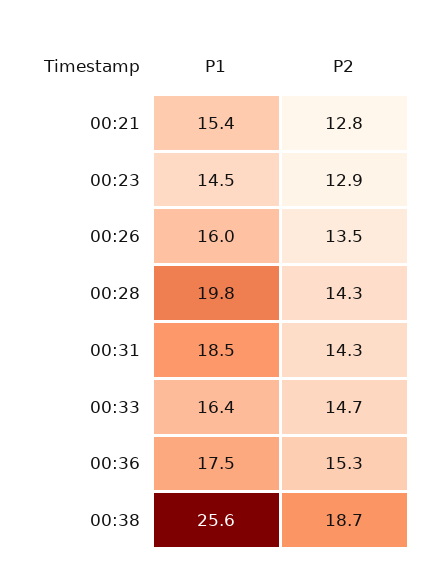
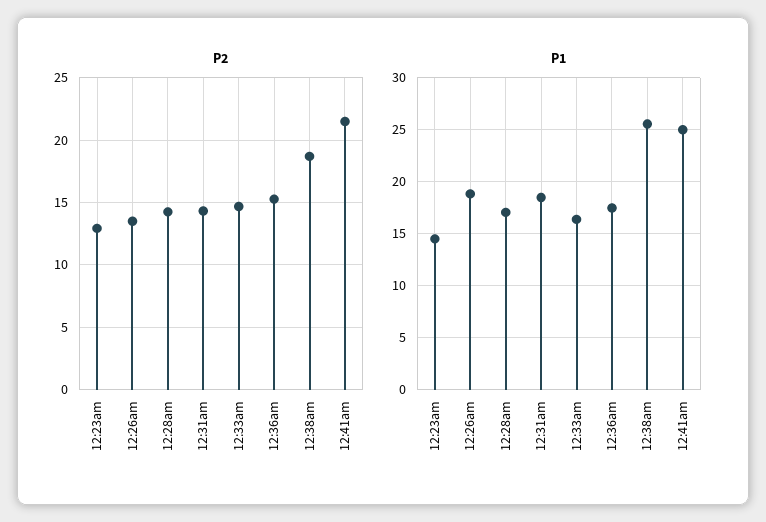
P1, 00:21: 15.4 -> none
P2, 00:21: 12.8 -> none
P1, 00:26: 16 -> 19
P1, 00:28: 19.8 -> 17
P2, 12:41am: none -> 21.5
P1, 12:41am: none -> 25

